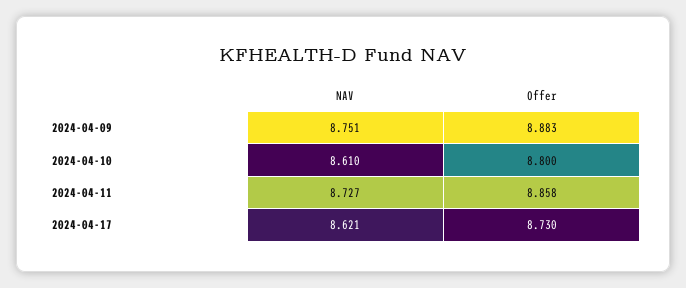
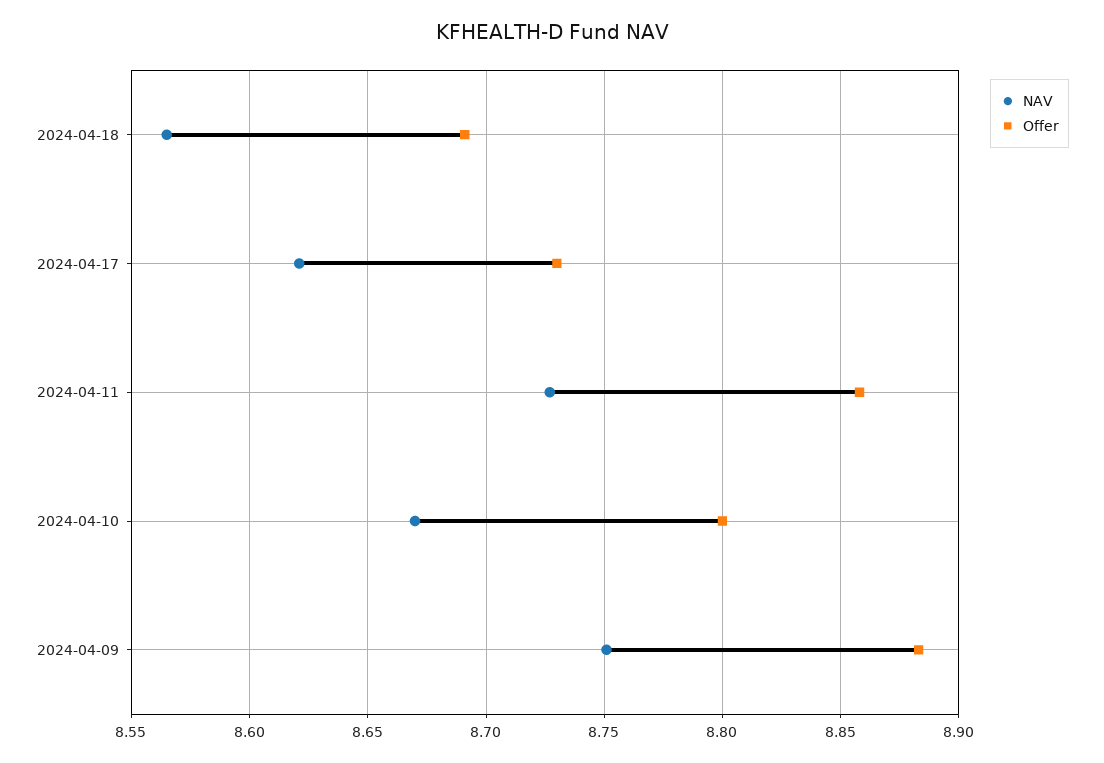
NAV, 2024-04-10: 8.61 -> 8.67
NAV, 2024-04-18: none -> 8.565
Offer, 2024-04-18: none -> 8.69

